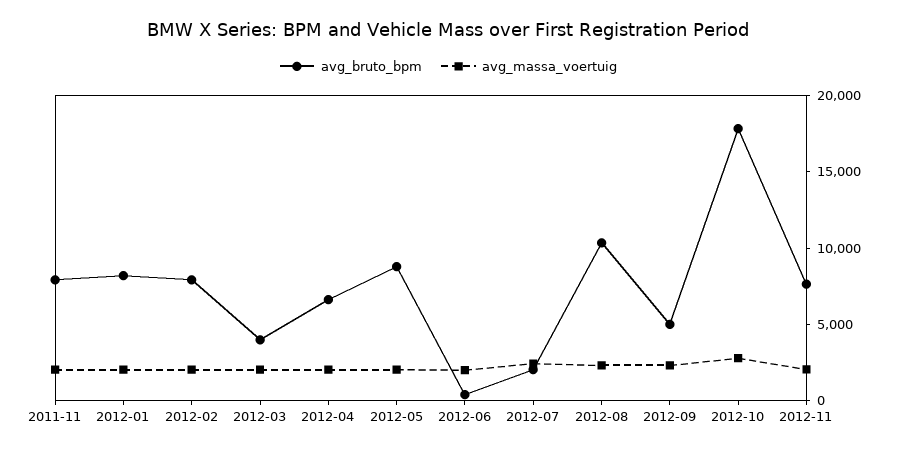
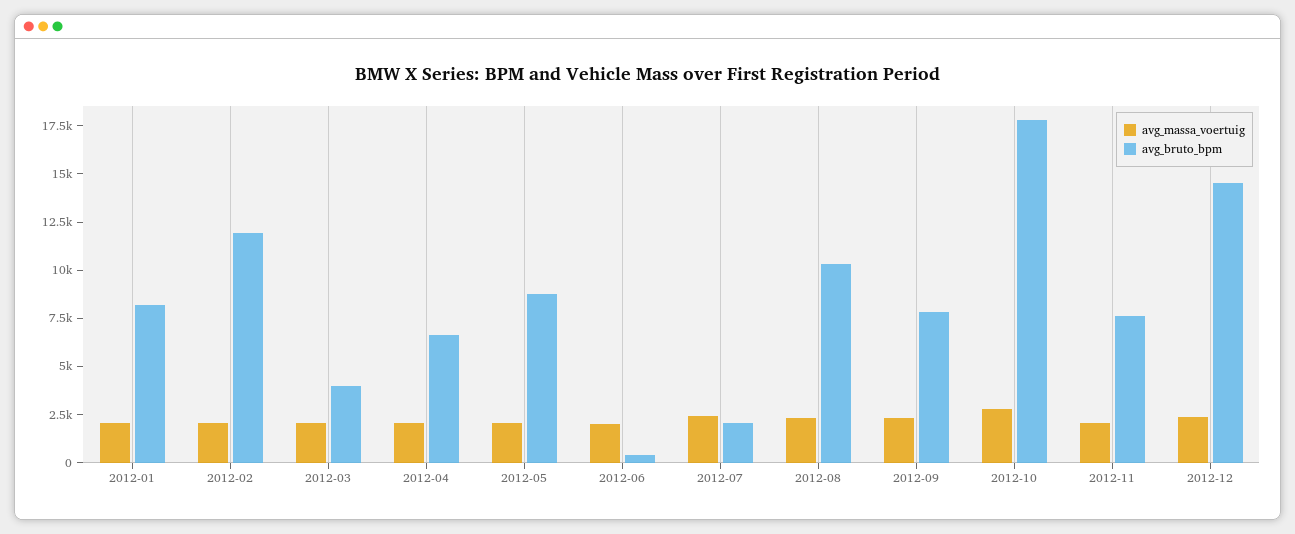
avg_bruto_bpm, 2011-11: 8000 -> none
avg_massa_voertuig, 2011-11: 2000 -> none
avg_bruto_bpm, 2012-02: 8000 -> 12000
avg_bruto_bpm, 2012-09: 5000 -> 8000
avg_massa_voertuig, 2012-12: none -> 2500
avg_bruto_bpm, 2012-12: none -> 14500

